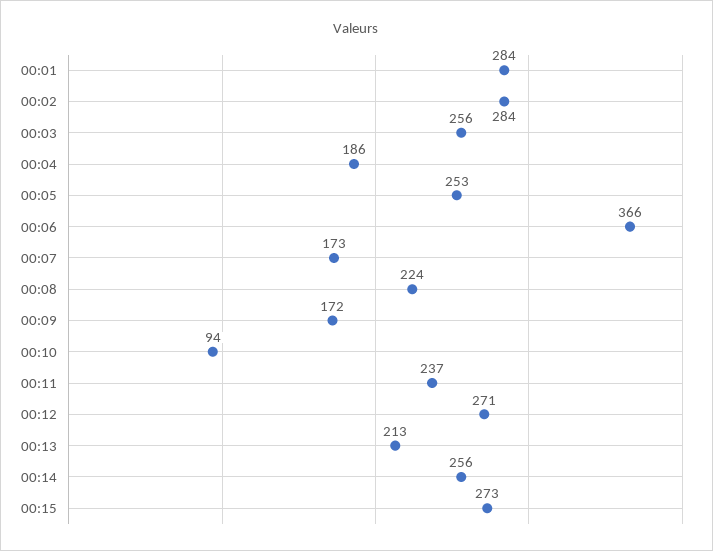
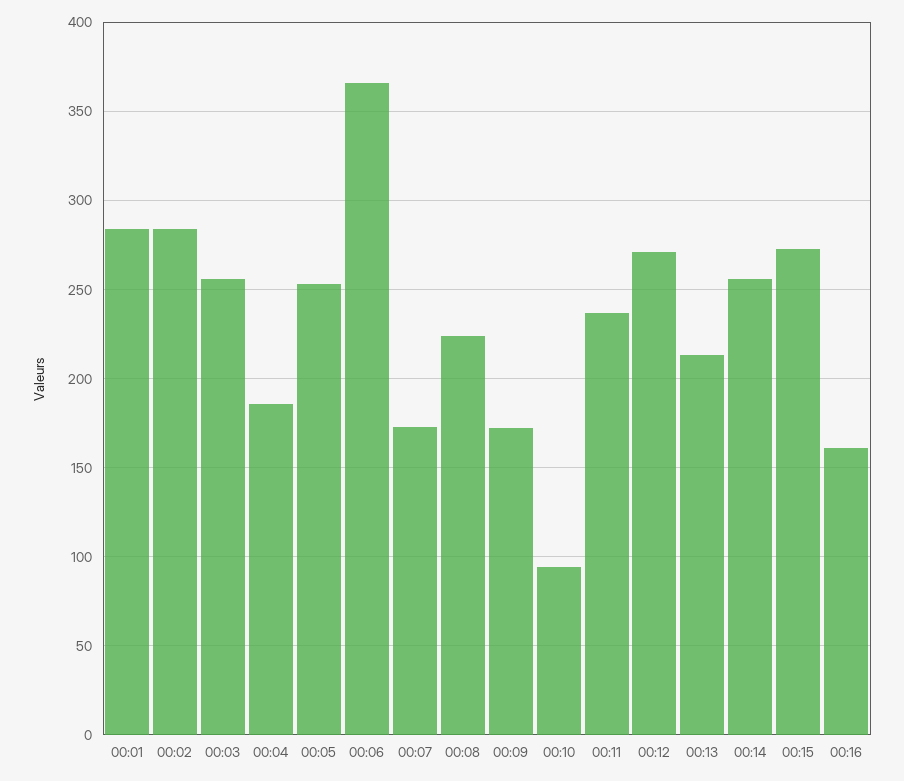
00:16: none -> 160

